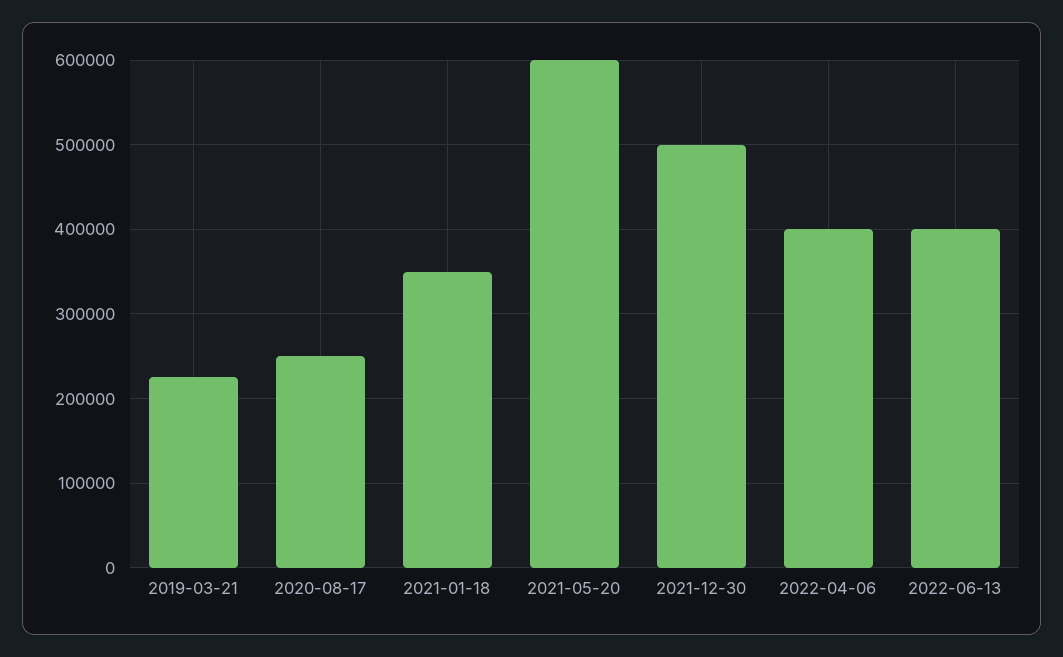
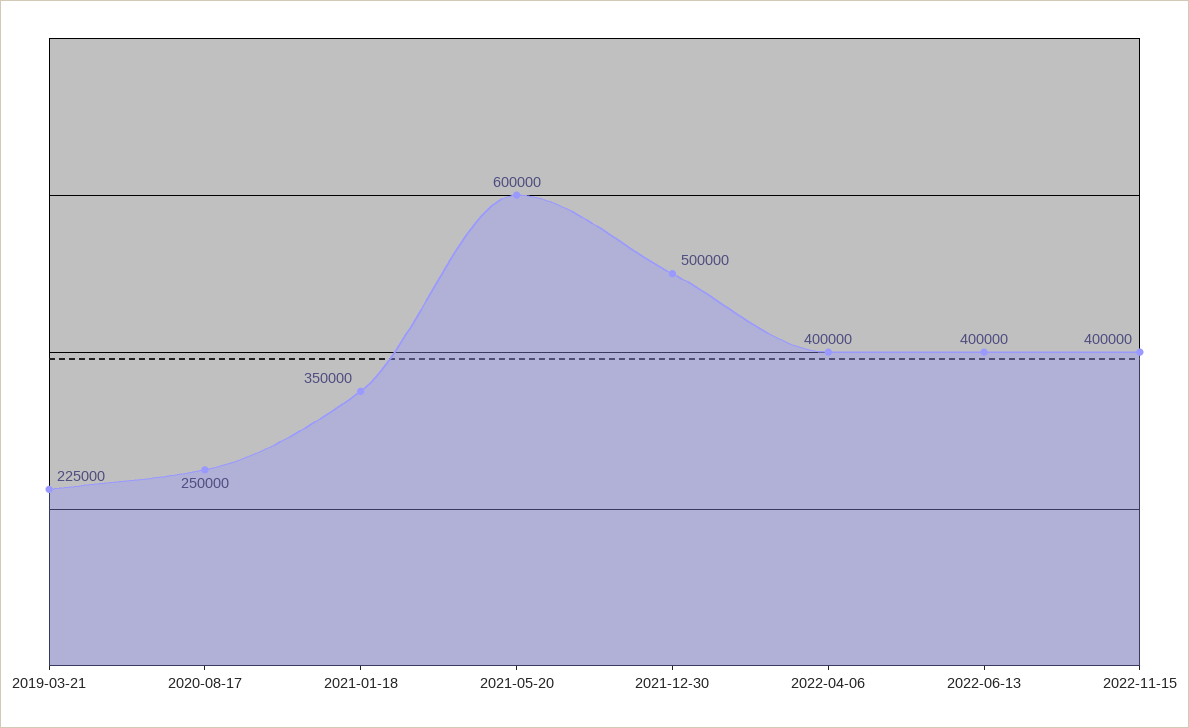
2022-11-15: none -> 400000

